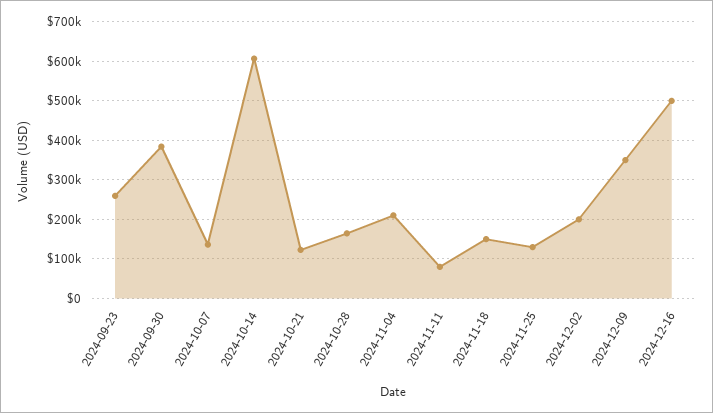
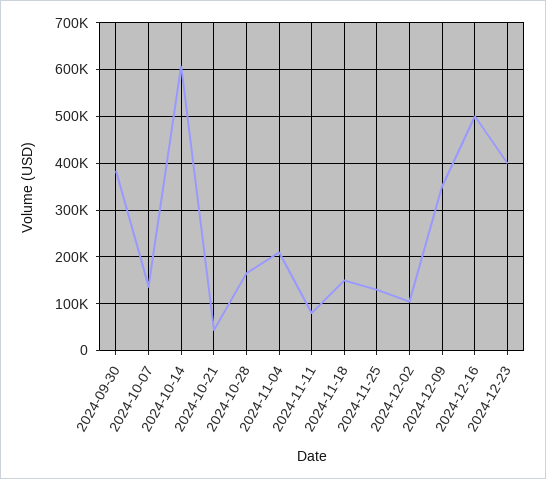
2024-09-23: 260000 -> none
2024-10-21: 120000 -> 40000
2024-12-02: 200000 -> 100000
2024-12-23: none -> 400000

